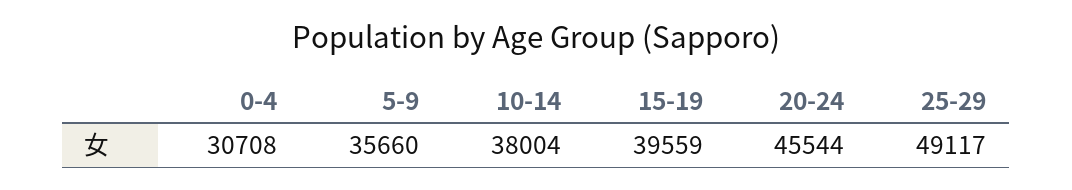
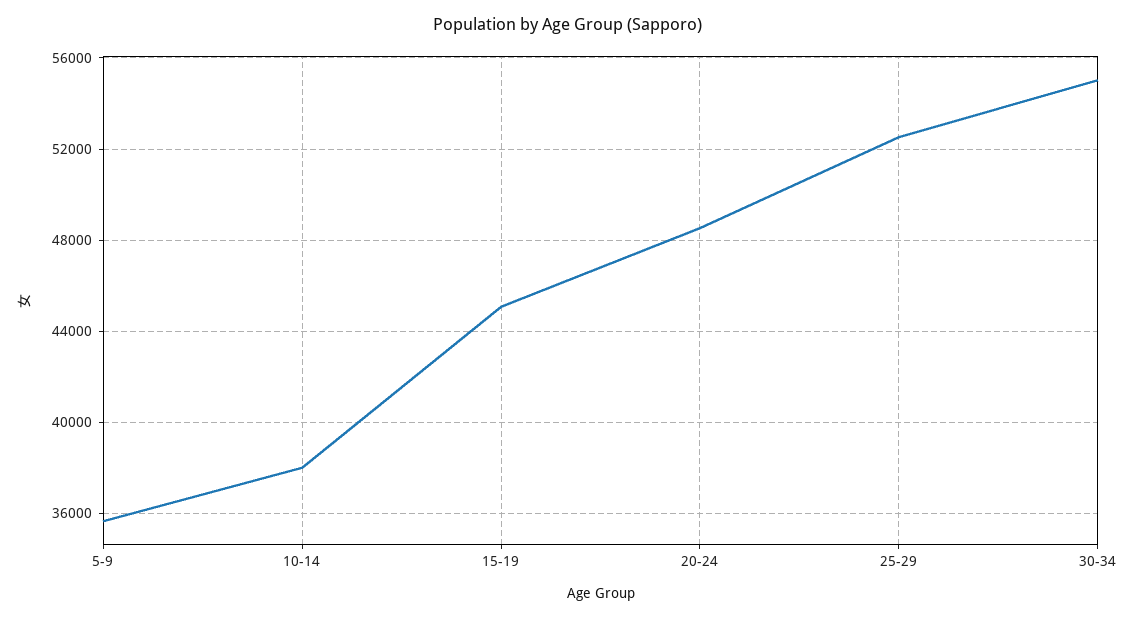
0-4: 30708 -> none
15-19: 39559 -> 45000
20-24: 45544 -> 48500
25-29: 49117 -> 52500
30-34: none -> 55000

